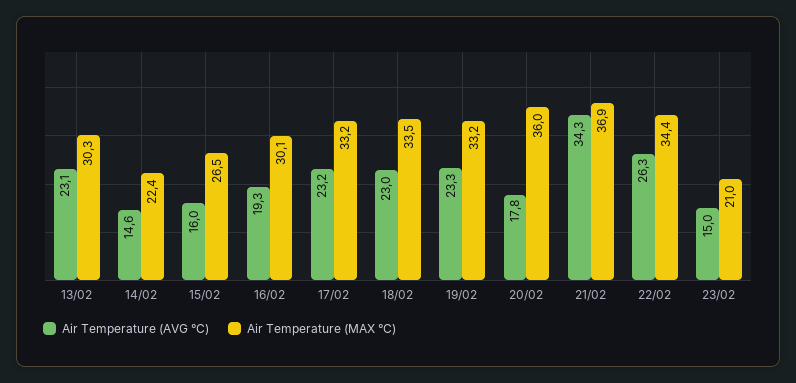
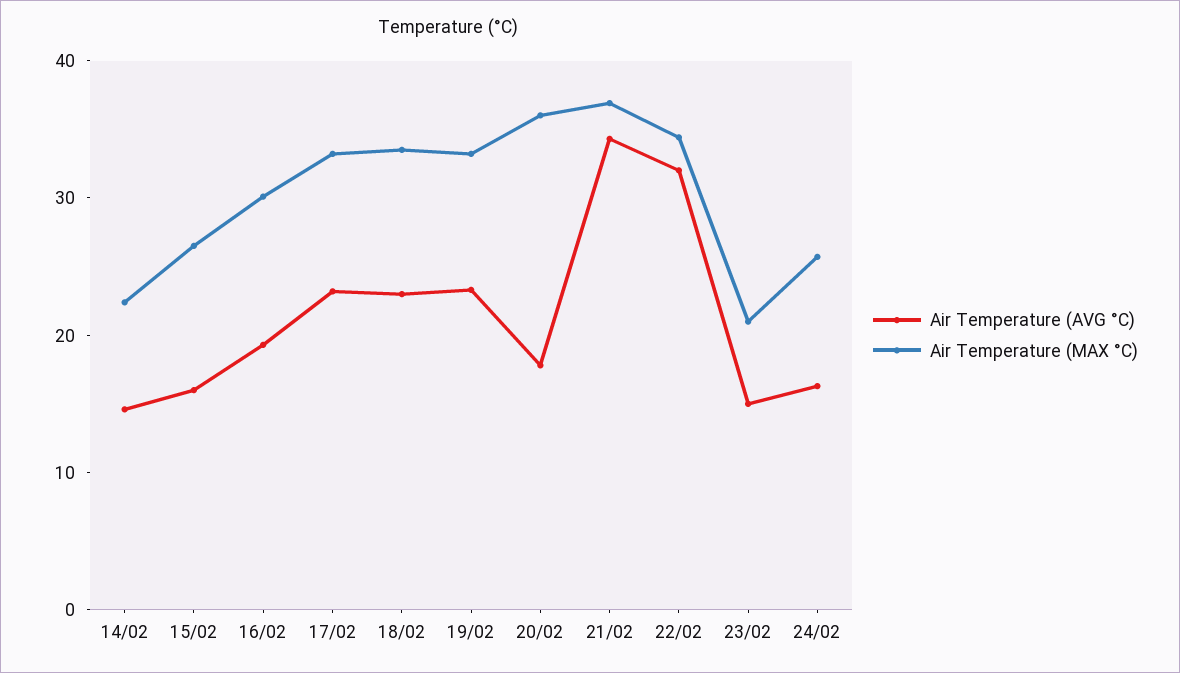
Air Temperature (AVG °C), 13/02: 23.1 -> none
Air Temperature (MAX °C), 13/02: 30.3 -> none
Air Temperature (AVG °C), 22/02: 26.3 -> 32
Air Temperature (AVG °C), 24/02: none -> 16
Air Temperature (MAX °C), 24/02: none -> 26

